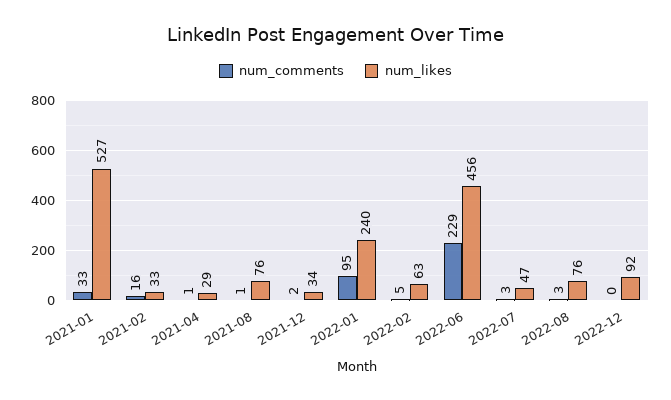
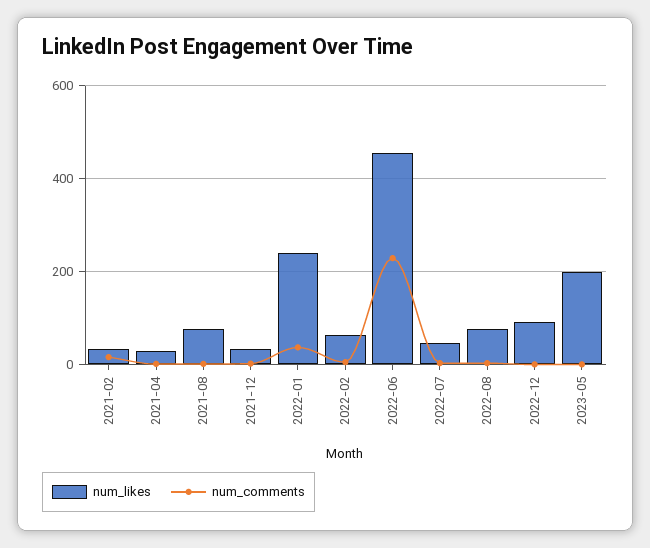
num_comments, 2021-01: 33 -> none
num_likes, 2021-01: 527 -> none
num_comments, 2022-01: 95 -> 40
num_likes, 2023-05: none -> 200
num_comments, 2023-05: none -> 0

